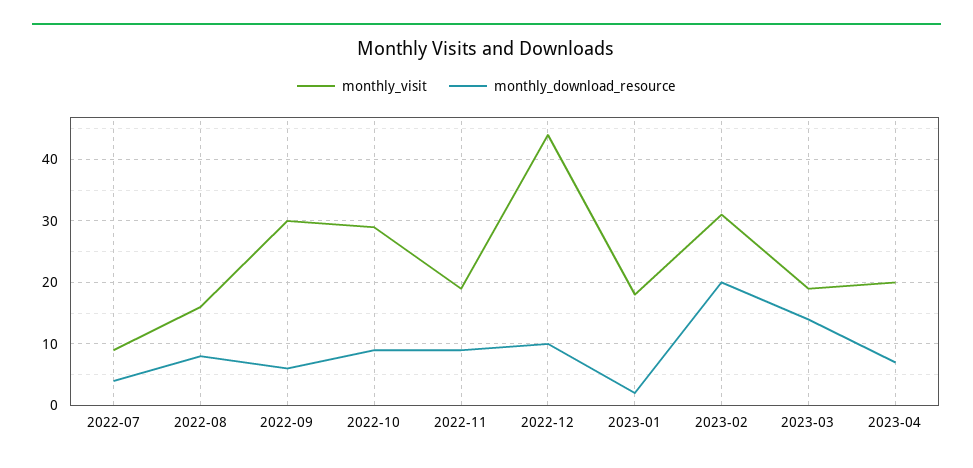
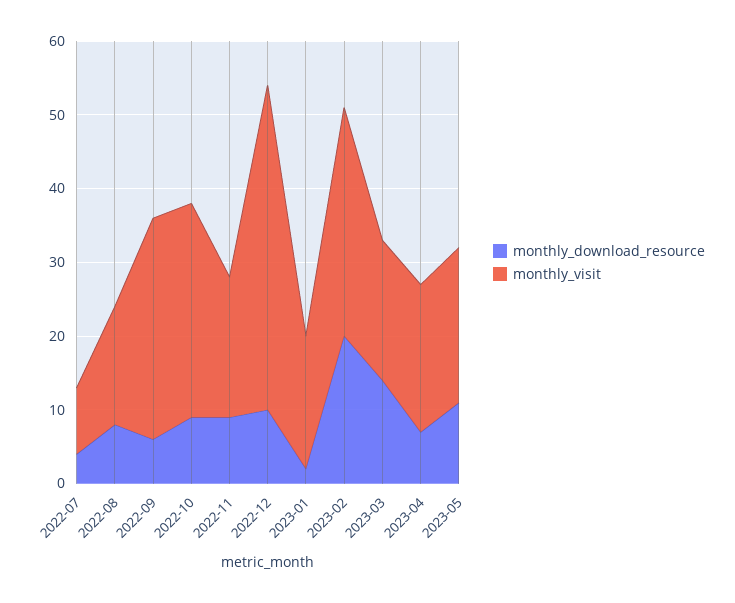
monthly_download_resource, 2023-05: none -> 10
monthly_visit, 2023-05: none -> 20

